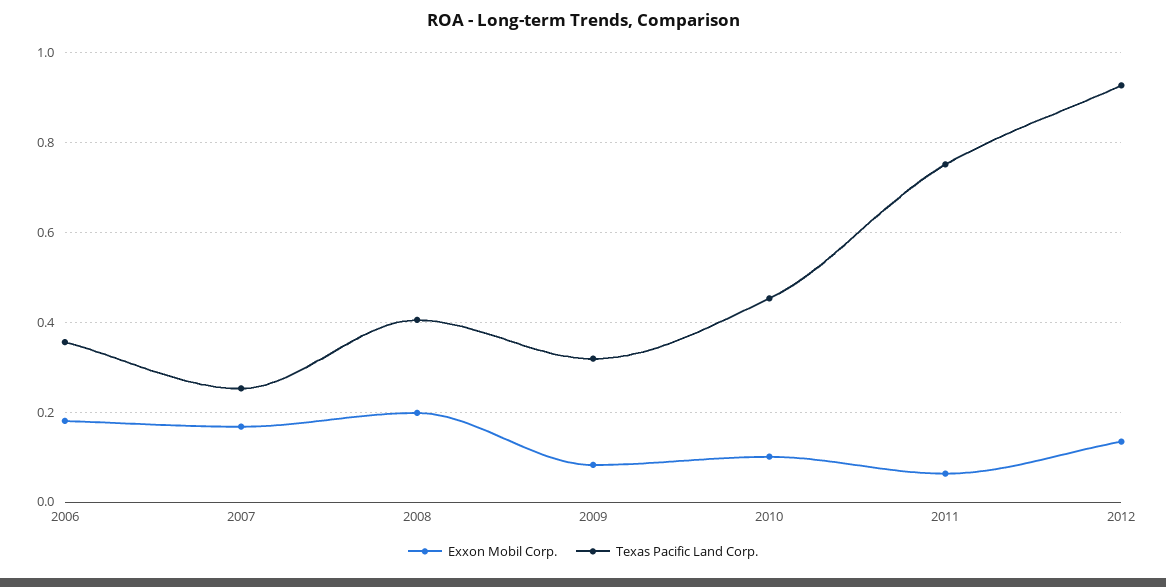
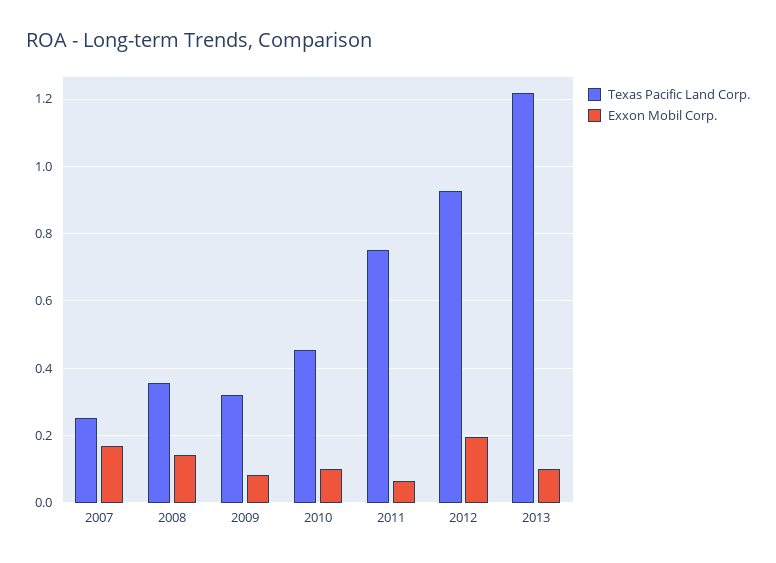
Exxon Mobil Corp., 2006: 0.18 -> none
Texas Pacific Land Corp., 2006: 0.36 -> none
Exxon Mobil Corp., 2008: 0.2 -> 0.14
Texas Pacific Land Corp., 2008: 0.4 -> 0.36
Exxon Mobil Corp., 2012: 0.14 -> 0.2
Texas Pacific Land Corp., 2013: none -> 1.22
Exxon Mobil Corp., 2013: none -> 0.1

